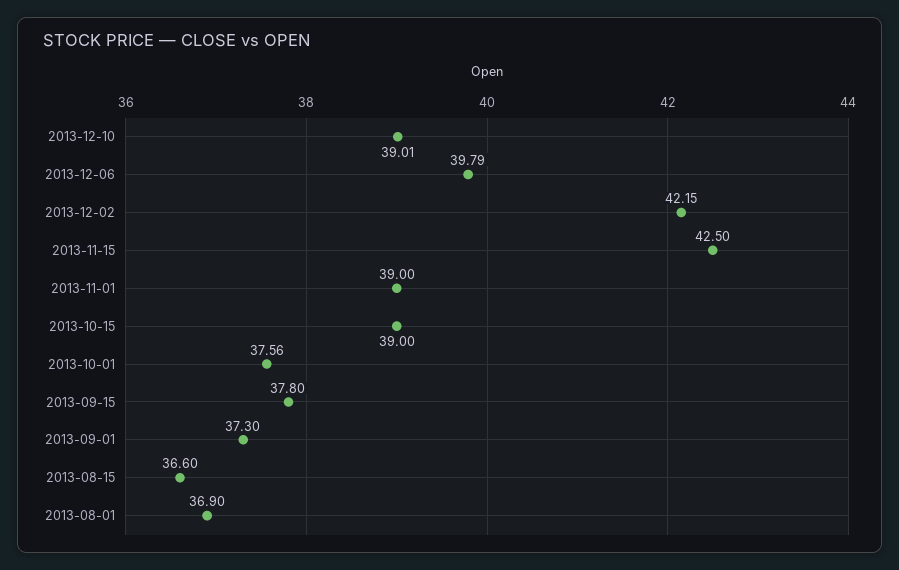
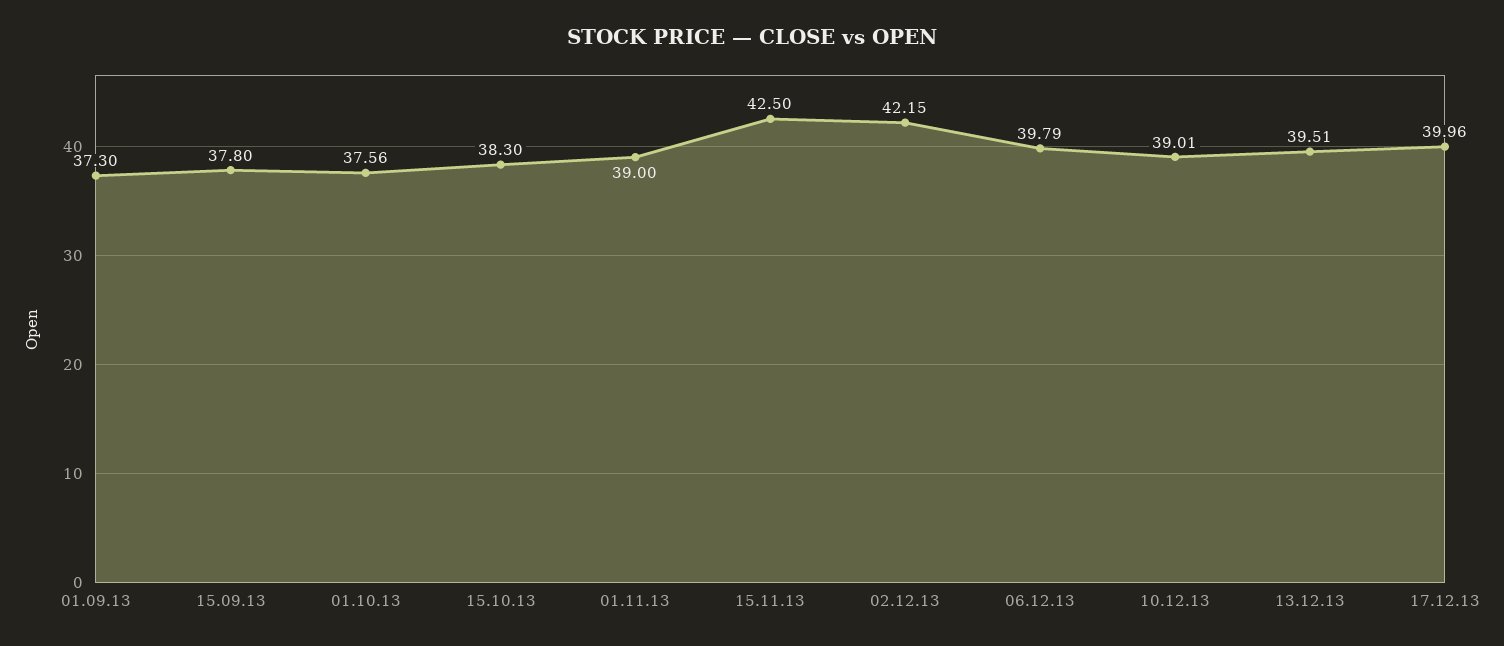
2013-10-15: 39 -> 38.3
2013-08-15: 36.6 -> none
2013-08-01: 36.9 -> none
13.12.13: none -> 39.51
17.12.13: none -> 39.96

